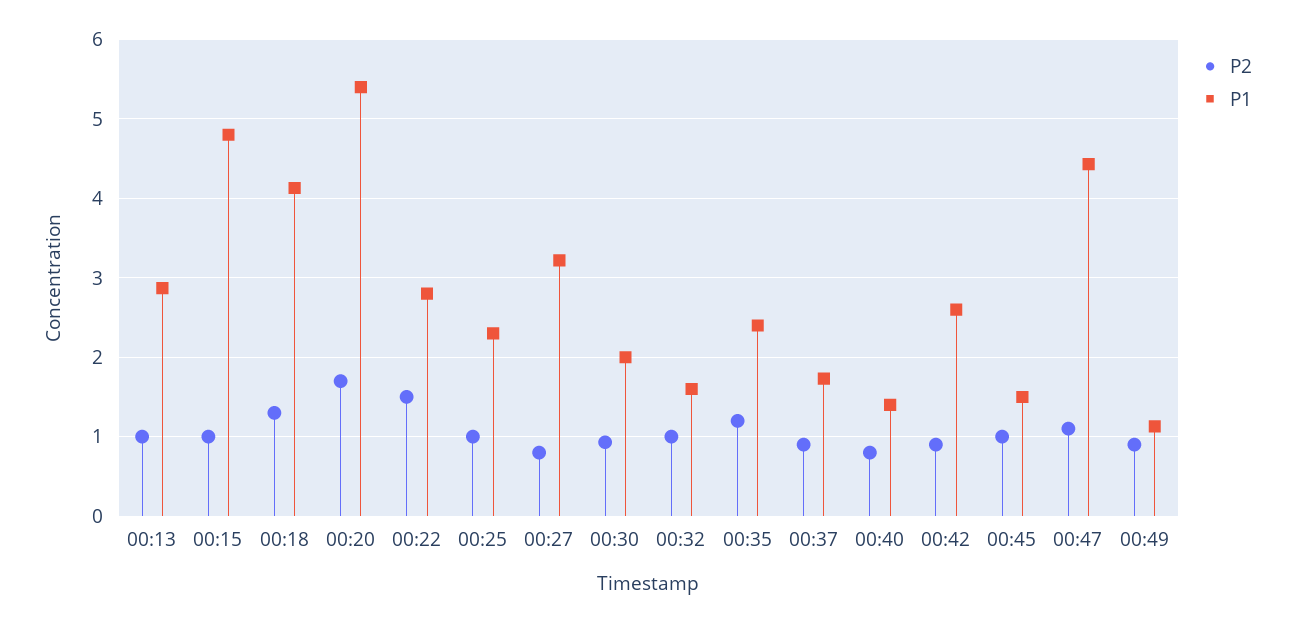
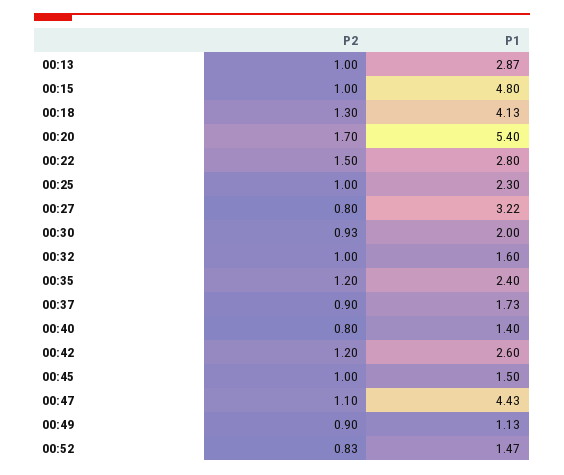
P2, 00:42: 0.9 -> 1.2
P2, 00:52: none -> 0.83
P1, 00:52: none -> 1.47

